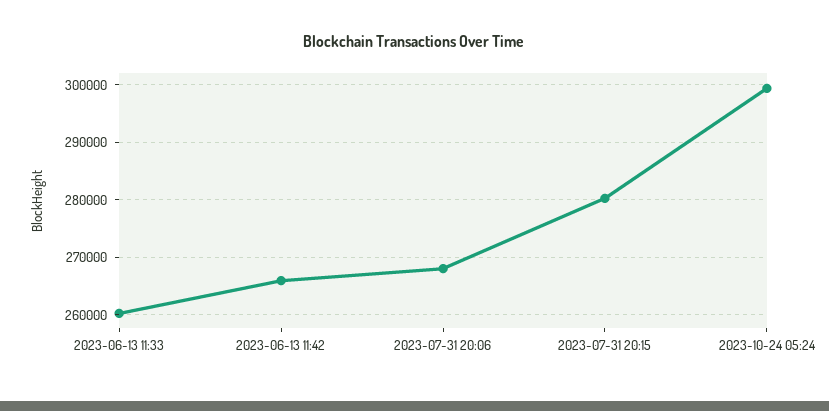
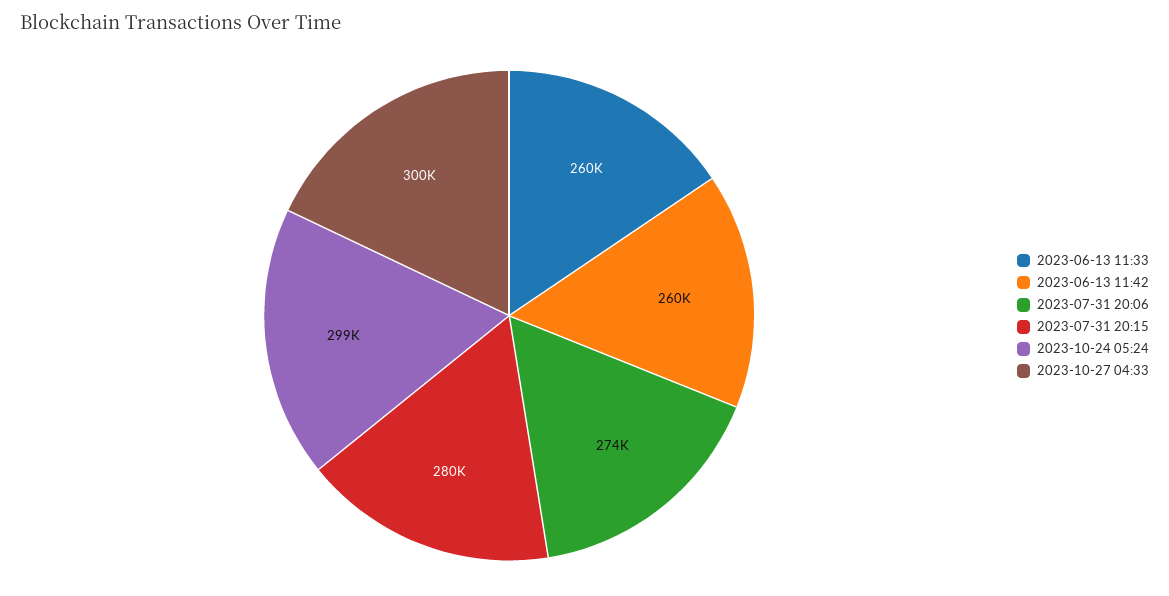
2023-06-13 11:42: 266000 -> 260000
2023-07-31 20:06: 268000 -> 274000
2023-10-27 04:33: none -> 300000

